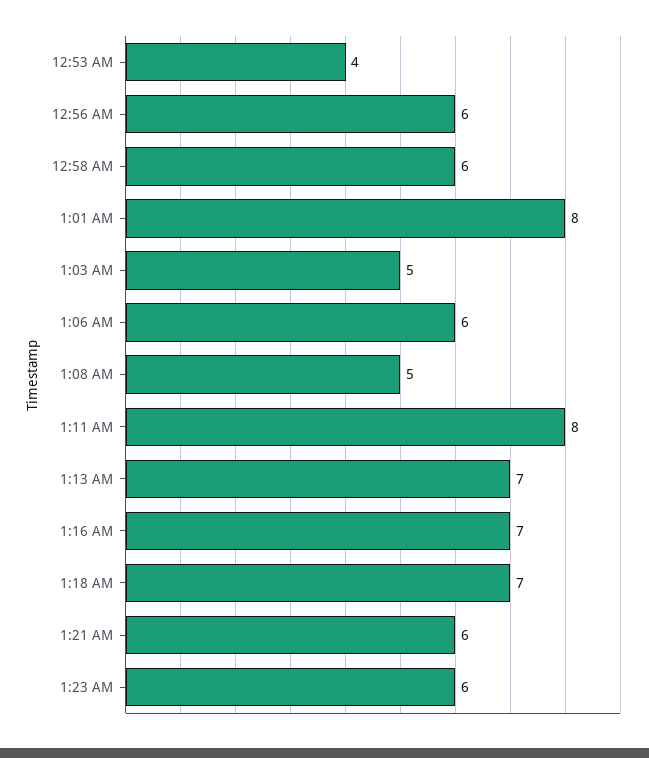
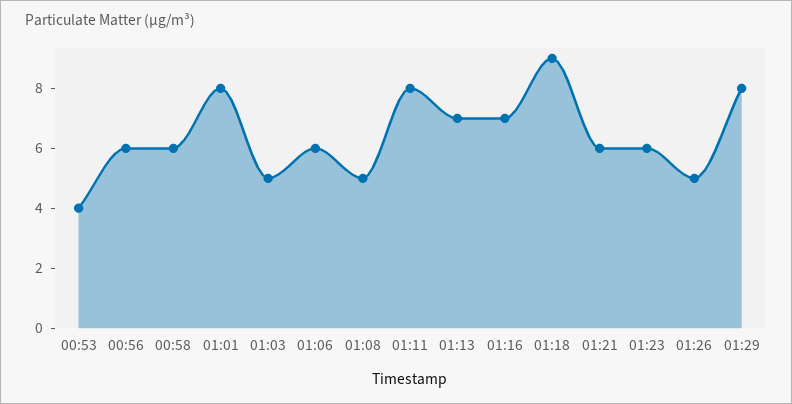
1:18 AM: 7 -> 9
01:26: none -> 5
01:29: none -> 8

